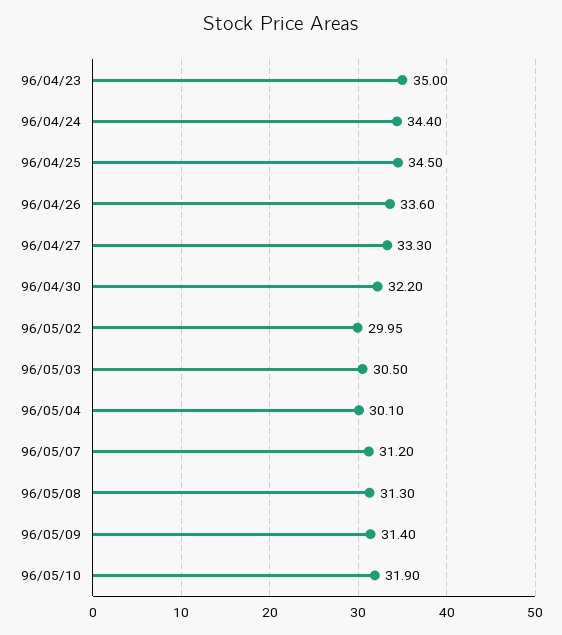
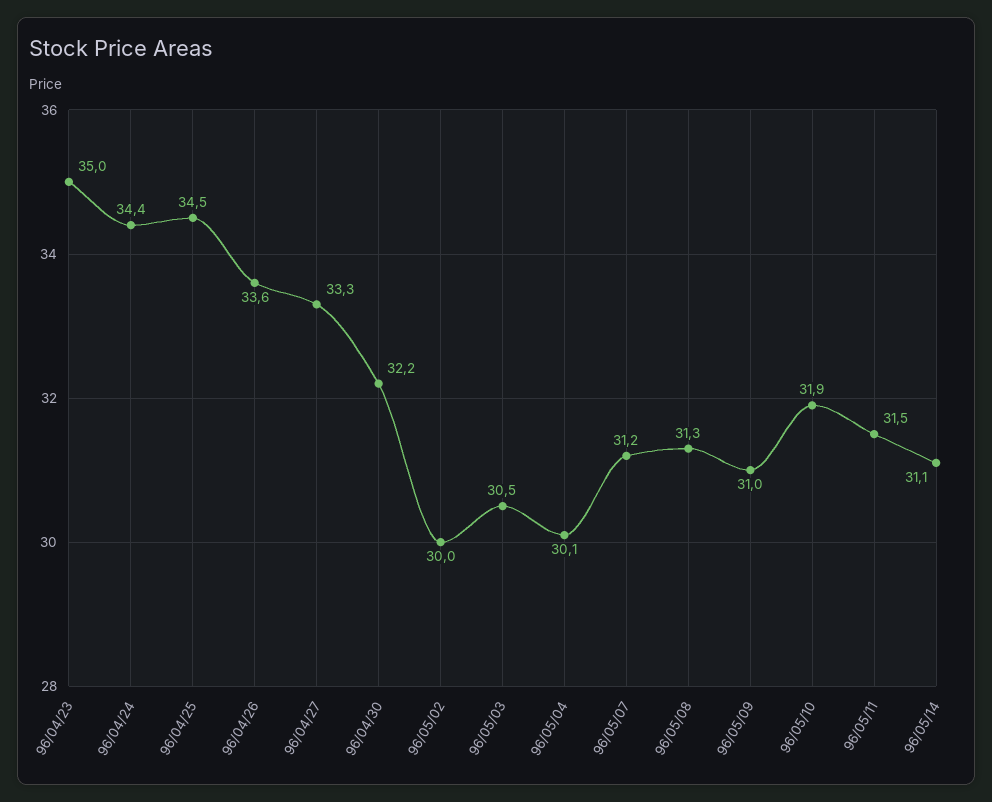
96/05/09: 31.4 -> 31
96/05/11: none -> 31.5
96/05/14: none -> 31.1

